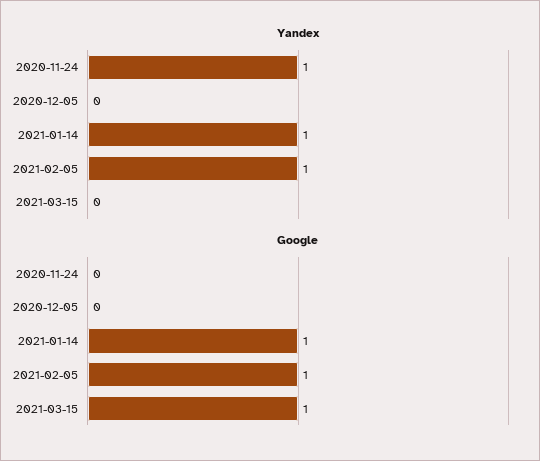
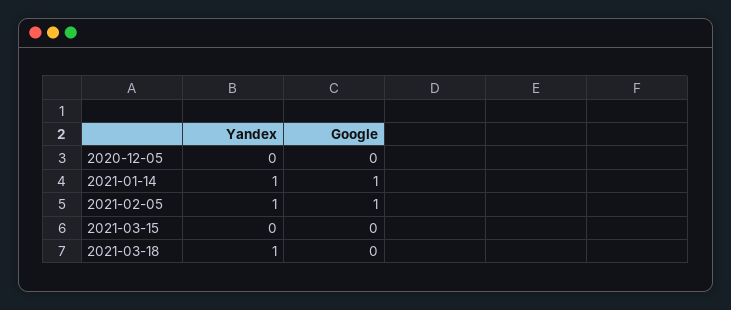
Yandex, 2020-11-24: 1 -> none
Google, 2020-11-24: 0 -> none
Google, 2021-03-15: 1 -> 0
Yandex, 2021-03-18: none -> 1
Google, 2021-03-18: none -> 0

